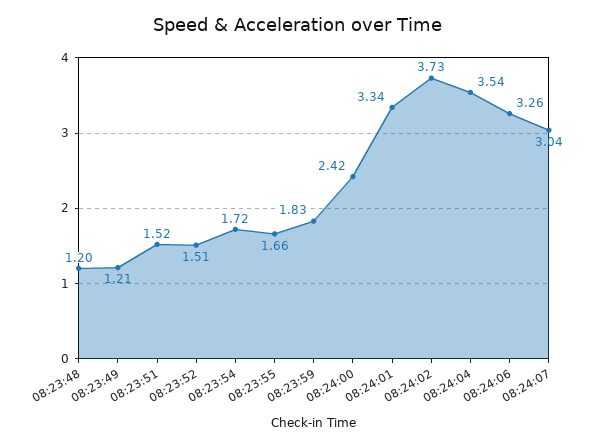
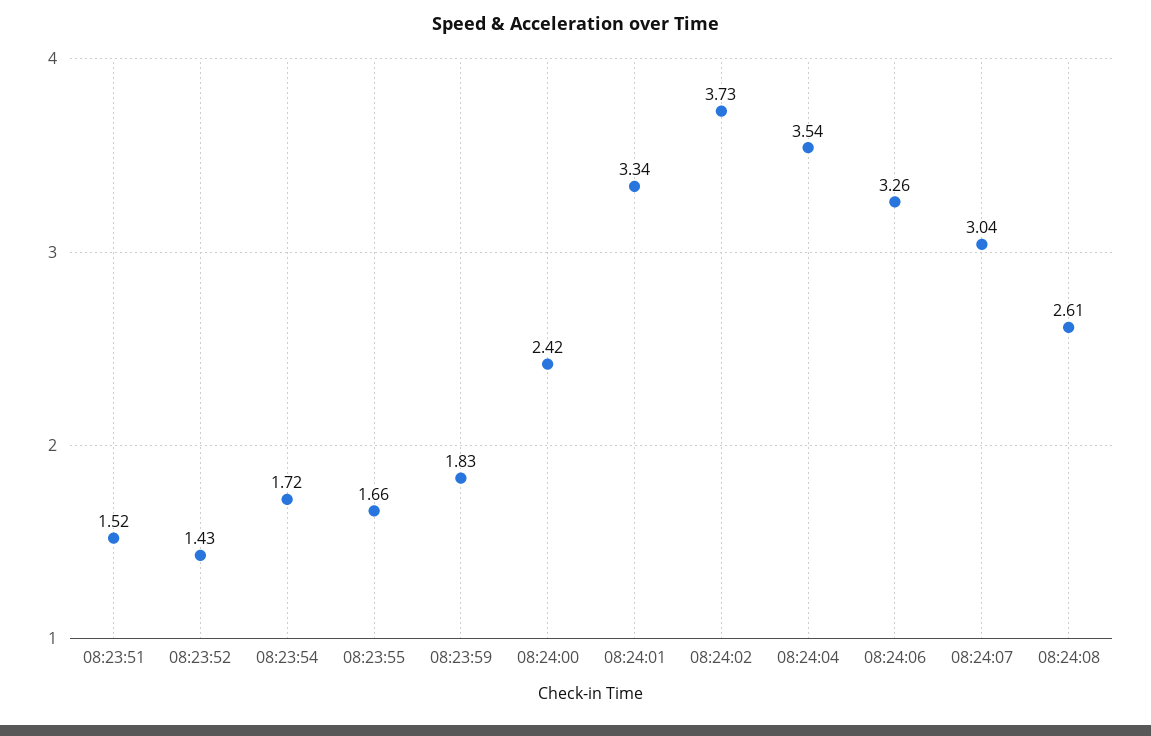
08:23:48: 1.2 -> none
08:23:49: 1.21 -> none
08:23:52: 1.51 -> 1.43
08:24:08: none -> 2.61

